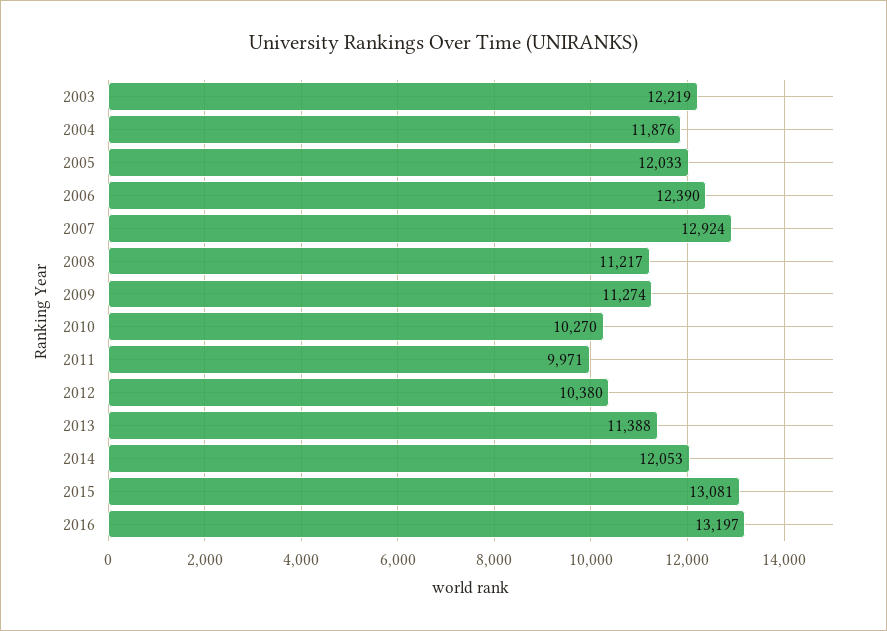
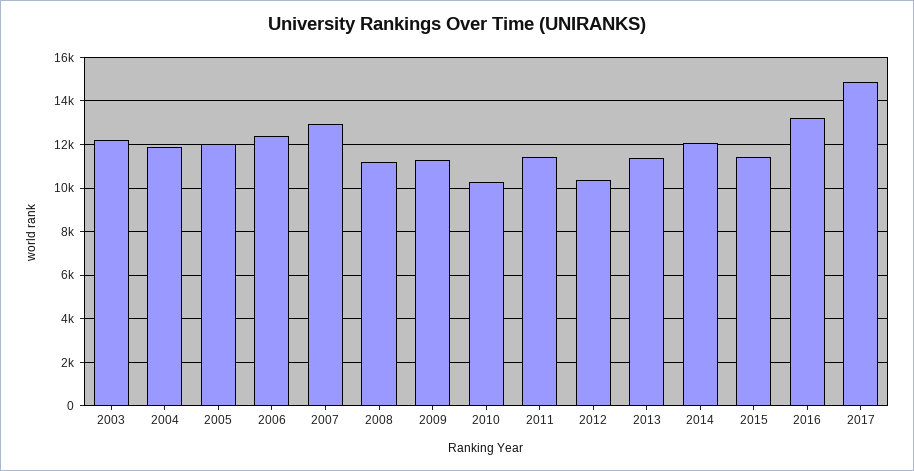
2011: 9971 -> 11500
2015: 13081 -> 11500
2017: none -> 15000

